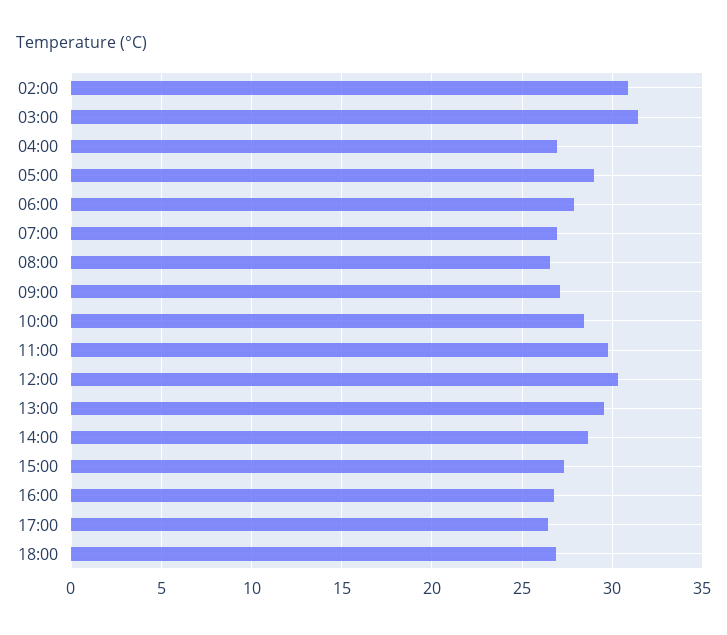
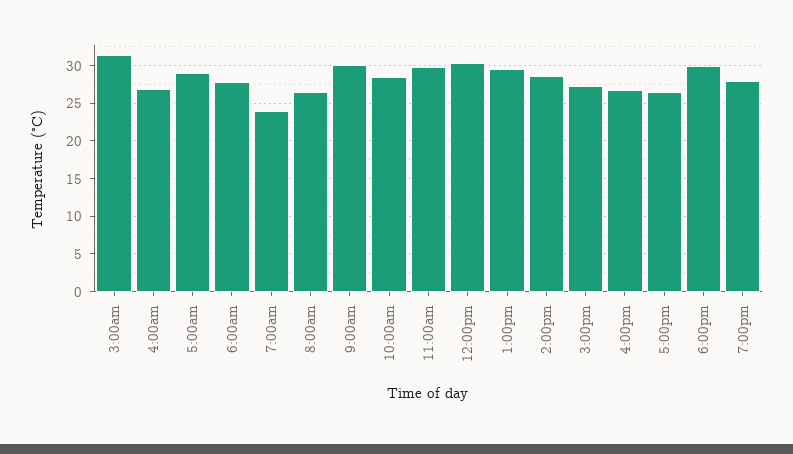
02:00: 31 -> none
07:00: 27 -> 24
09:00: 27 -> 30
18:00: 27 -> 30
7:00pm: none -> 28

